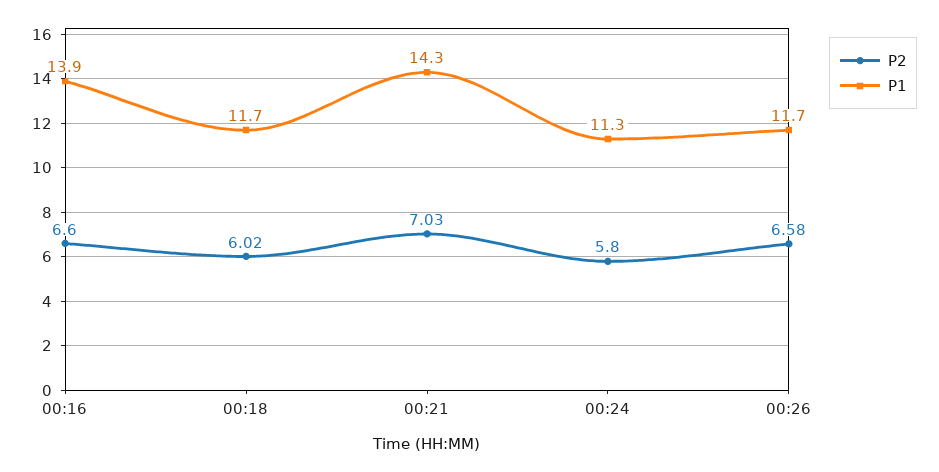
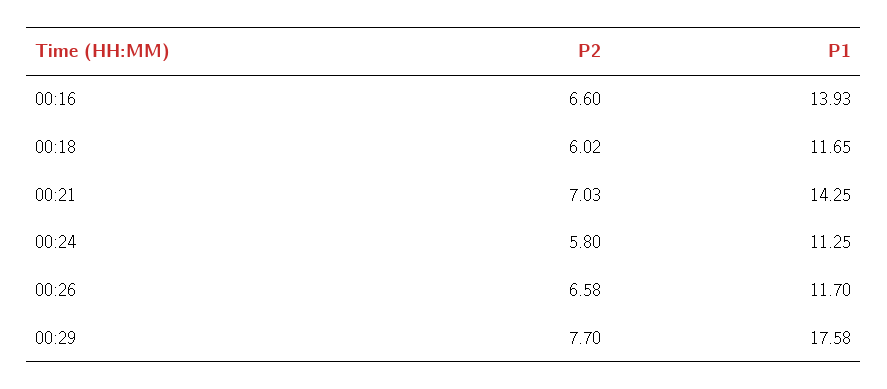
P2, 00:29: none -> 7.7
P1, 00:29: none -> 17.58

